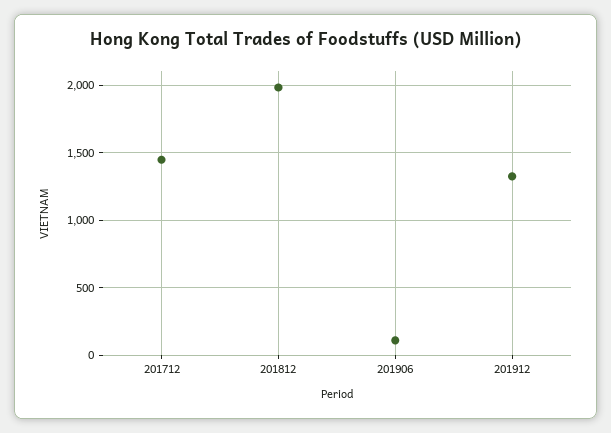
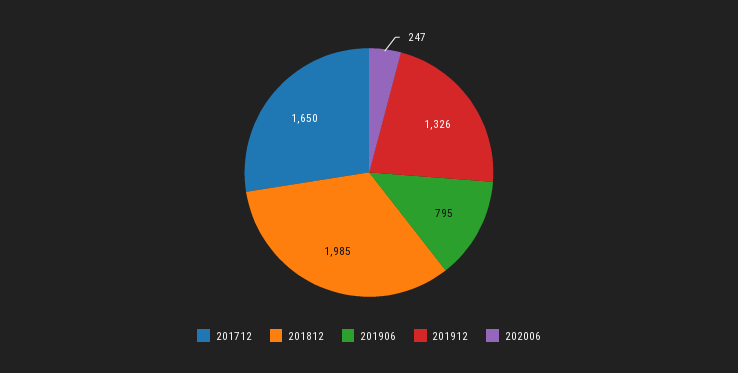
201712: 1450 -> 1650
201906: 100 -> 795
202006: none -> 247

